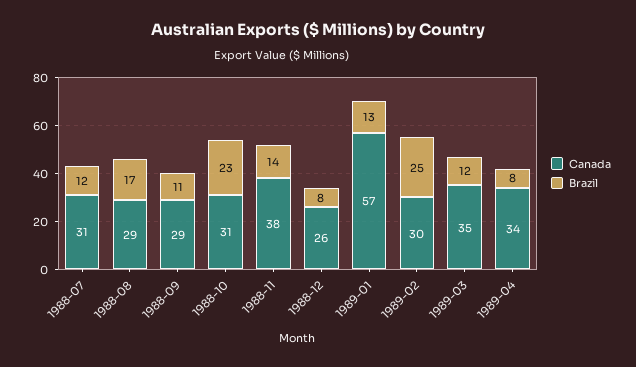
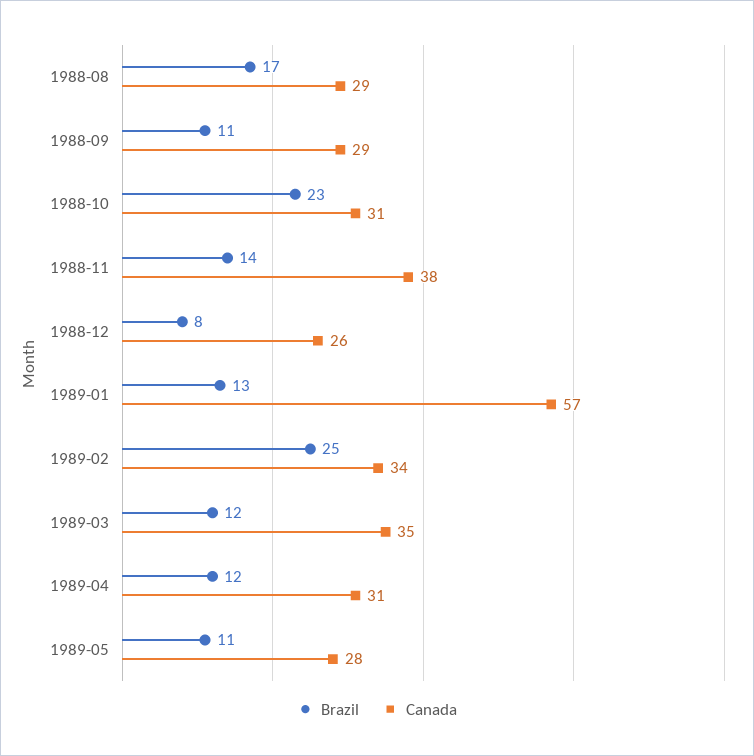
Canada, 1988-07: 31 -> none
Brazil, 1988-07: 12 -> none
Canada, 1989-02: 30 -> 34
Canada, 1989-04: 34 -> 31
Brazil, 1989-04: 8 -> 12
Brazil, 1989-05: none -> 11
Canada, 1989-05: none -> 28

